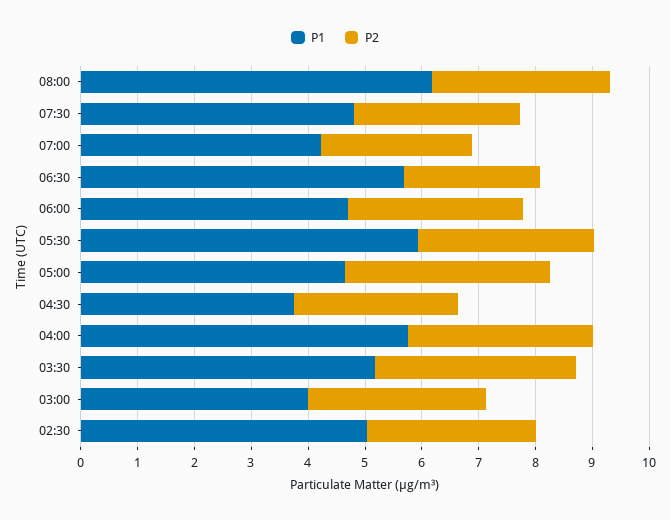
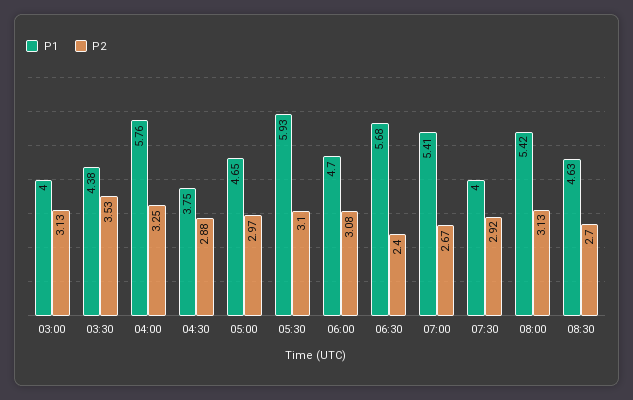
P1, 08:00: 6.2 -> 5.42
P1, 07:30: 4.8 -> 4
P1, 07:00: 4.2 -> 5.41
P2, 05:00: 3.6 -> 2.97
P1, 03:30: 5.2 -> 4.38
P1, 02:30: 5 -> none
P2, 02:30: 3 -> none
P1, 08:30: none -> 4.63
P2, 08:30: none -> 2.7

